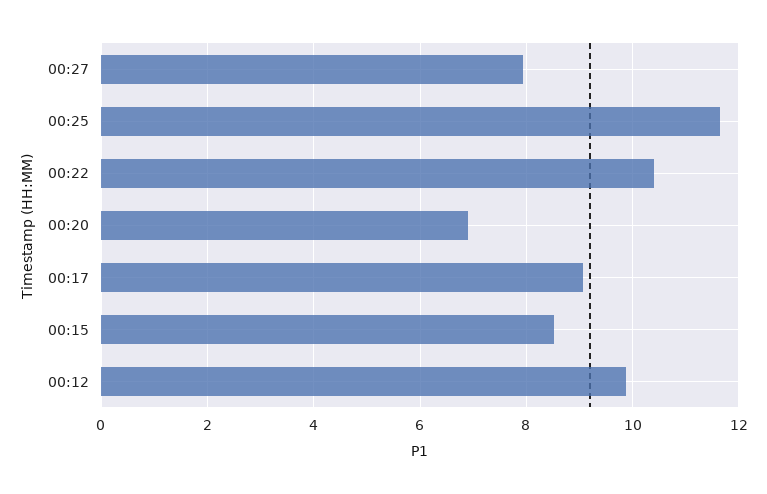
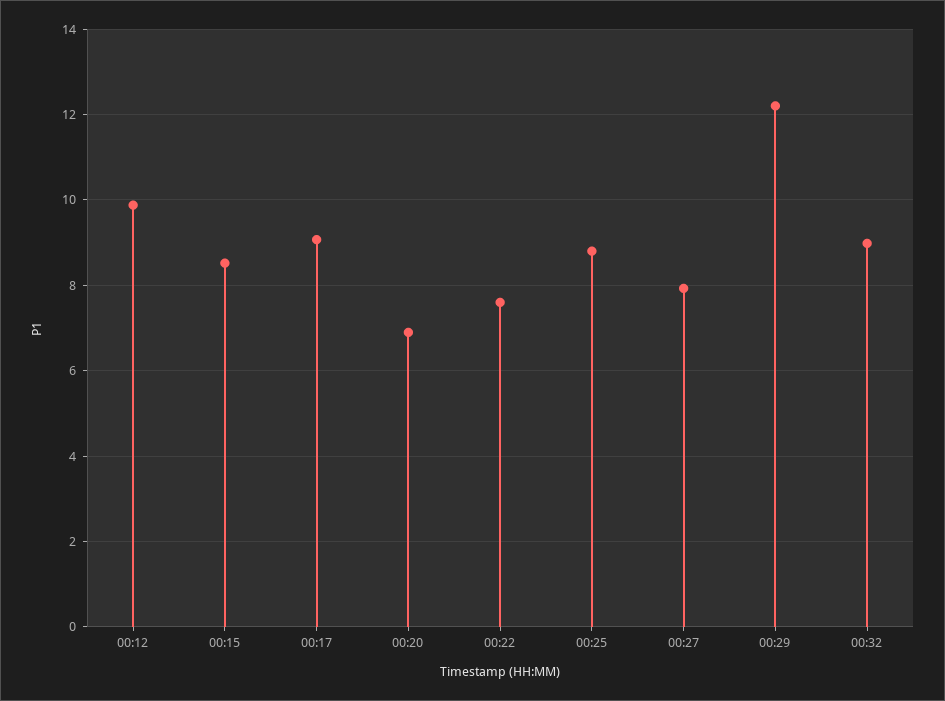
00:25: 11.6 -> 8.8
00:22: 10.4 -> 7.6
00:29: none -> 12.2
00:32: none -> 9

